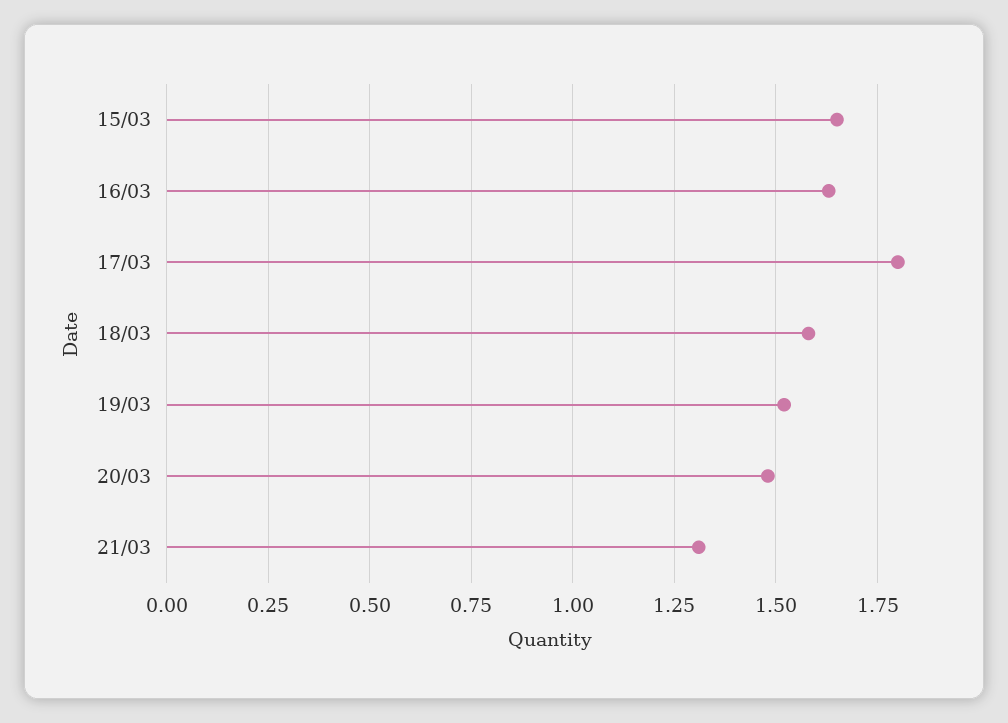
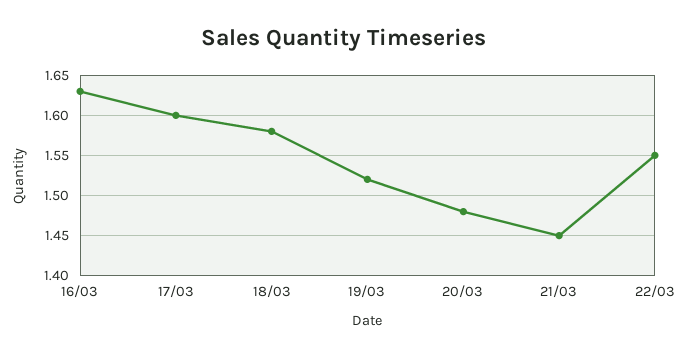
15/03: 1.65 -> none
17/03: 1.8 -> 1.6
21/03: 1.3 -> 1.45
22/03: none -> 1.55

